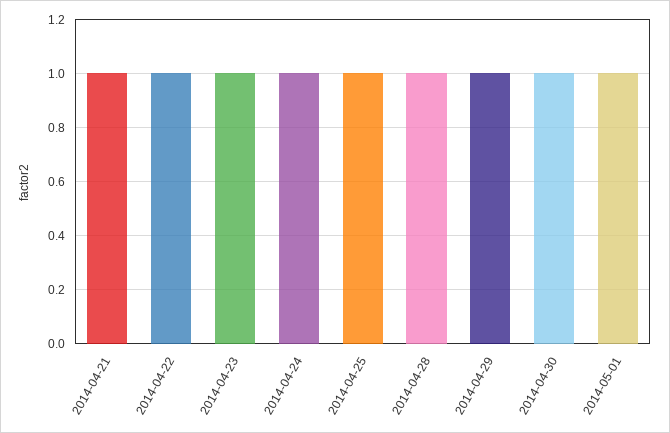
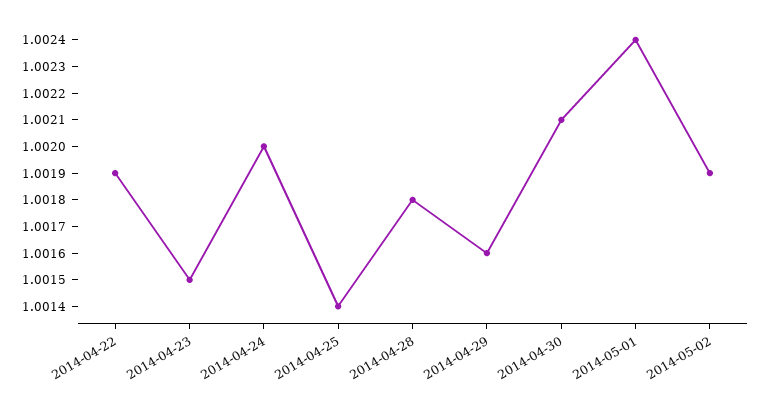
2014-04-21: 1 -> none
2014-05-02: none -> 1.0019

